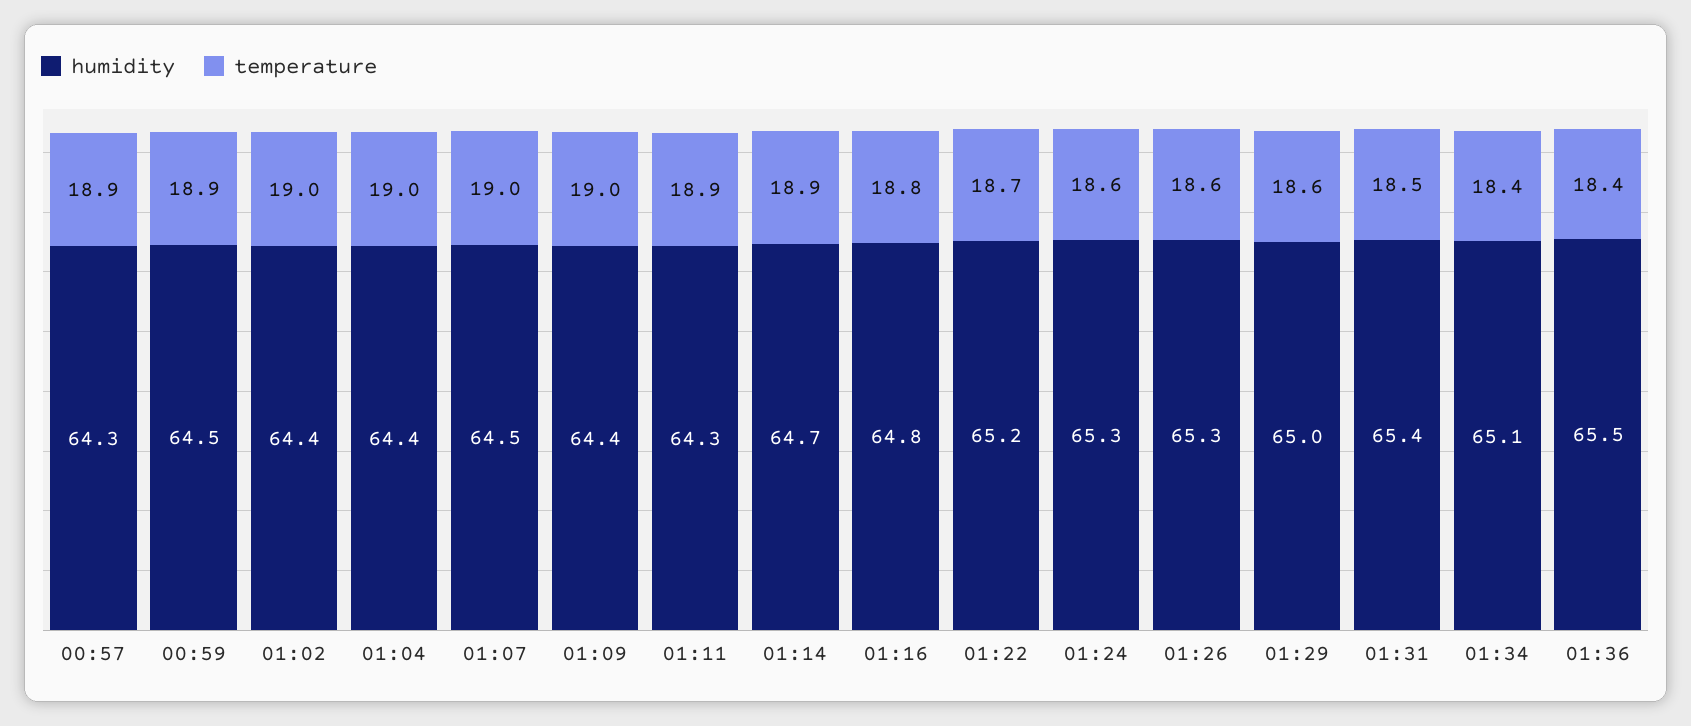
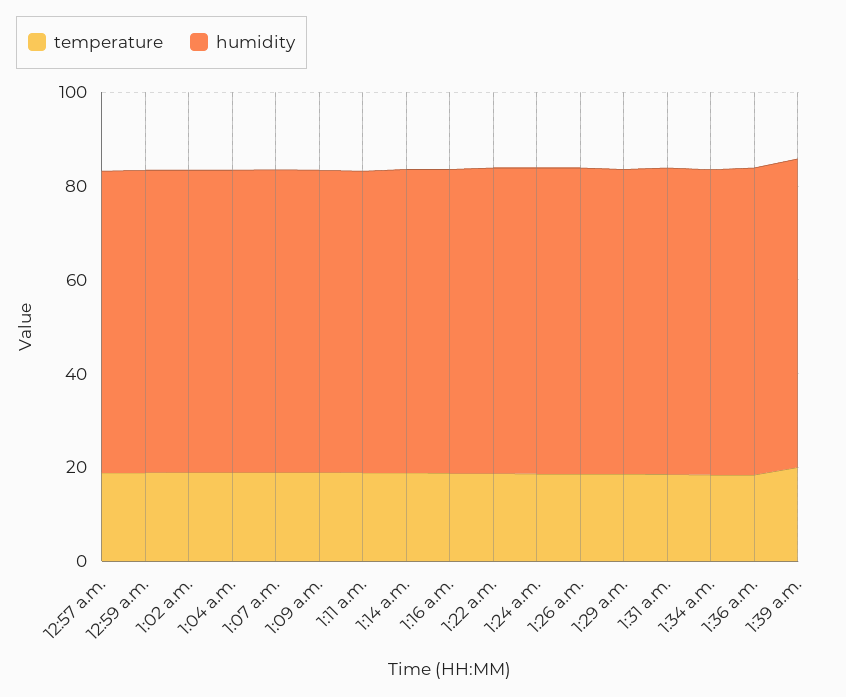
temperature, 1:39 a.m.: none -> 20
humidity, 1:39 a.m.: none -> 65

